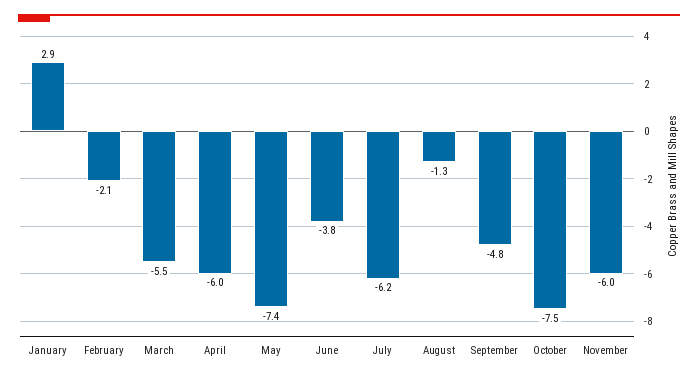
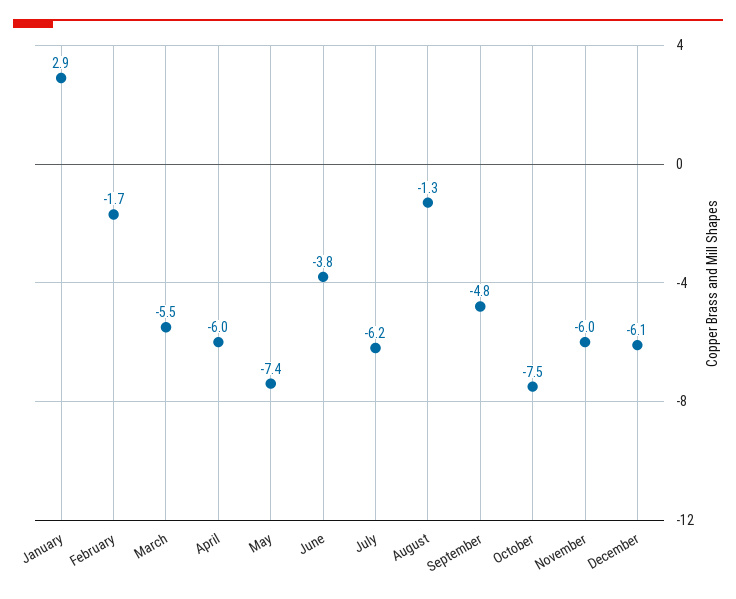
February: -2.1 -> -1.7
December: none -> -6.1

